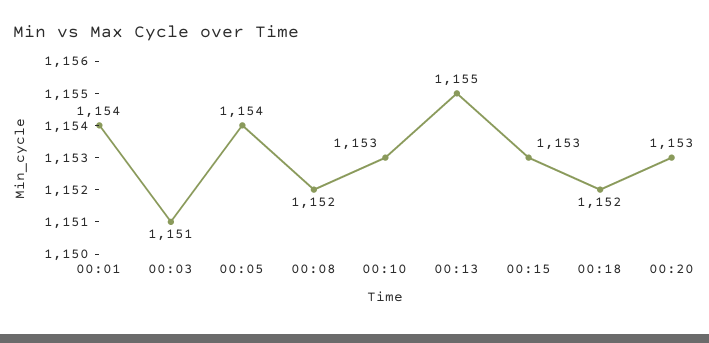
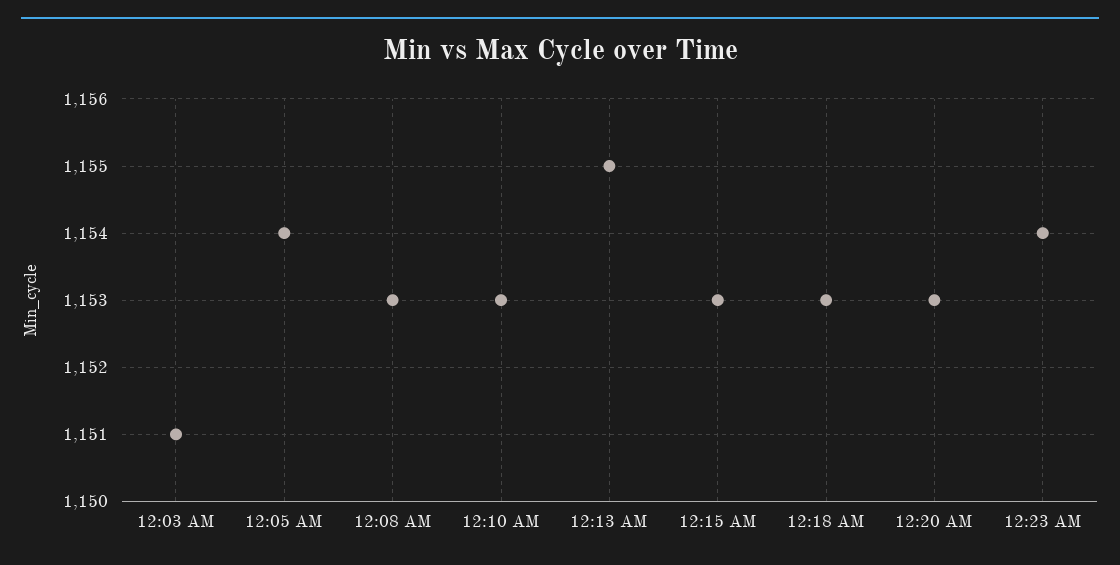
00:01: 1154 -> none
00:08: 1152 -> 1153
00:18: 1152 -> 1153
12:23 AM: none -> 1154

